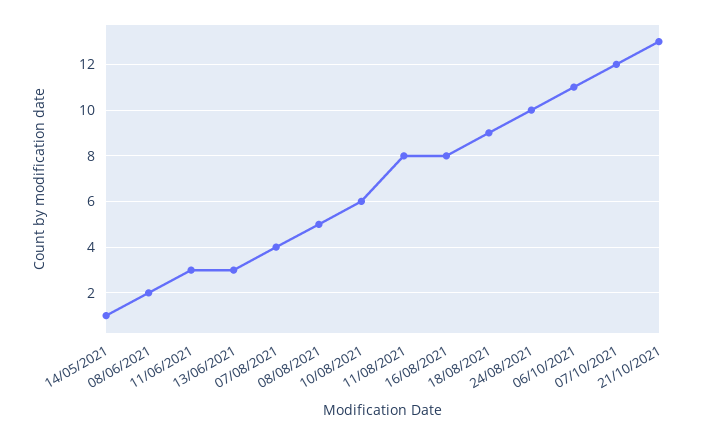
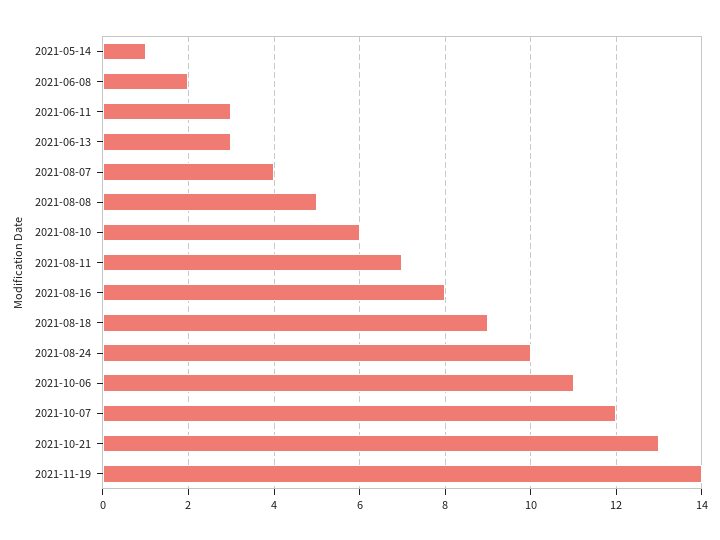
11/08/2021: 8 -> 7
2021-11-19: none -> 14

